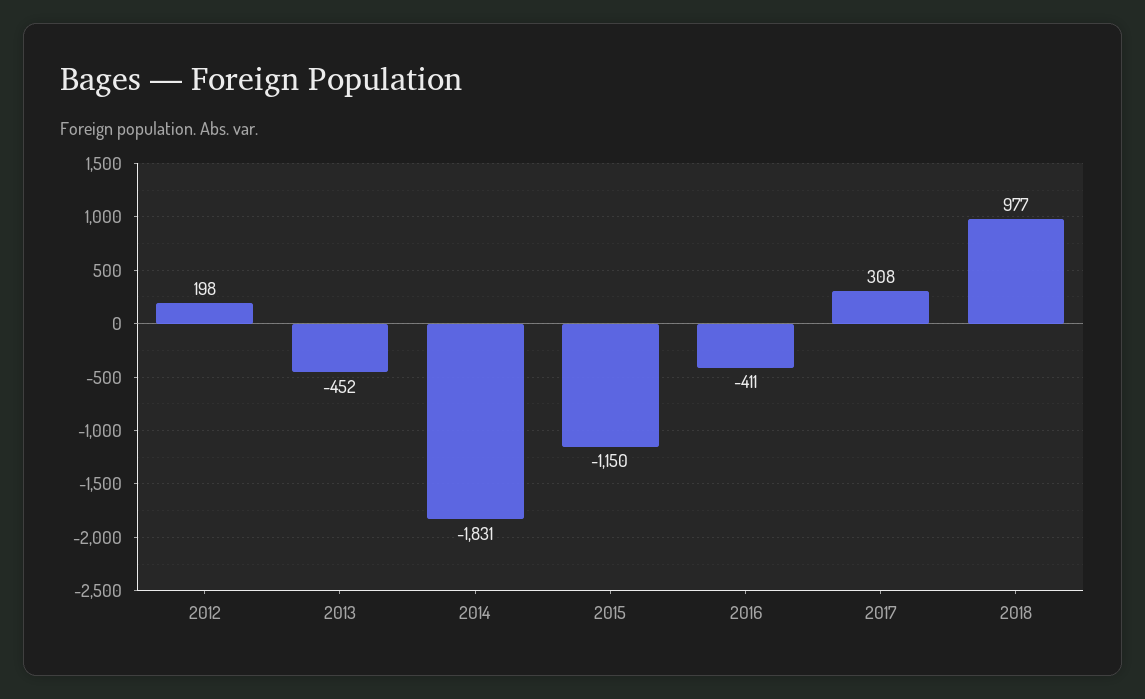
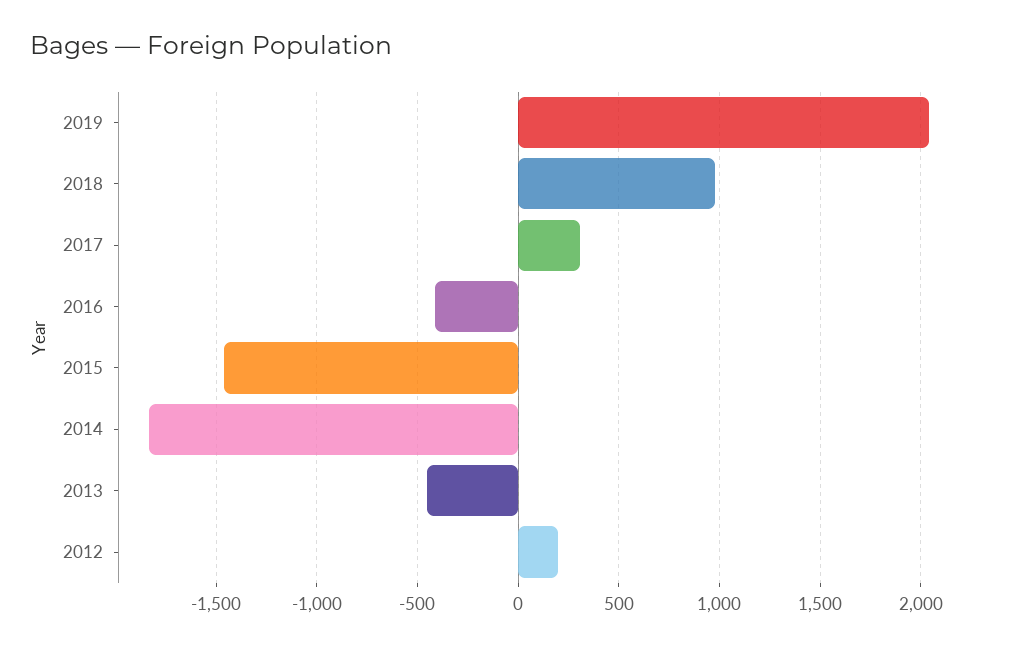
2015: -1150 -> -1450
2019: none -> 2050

